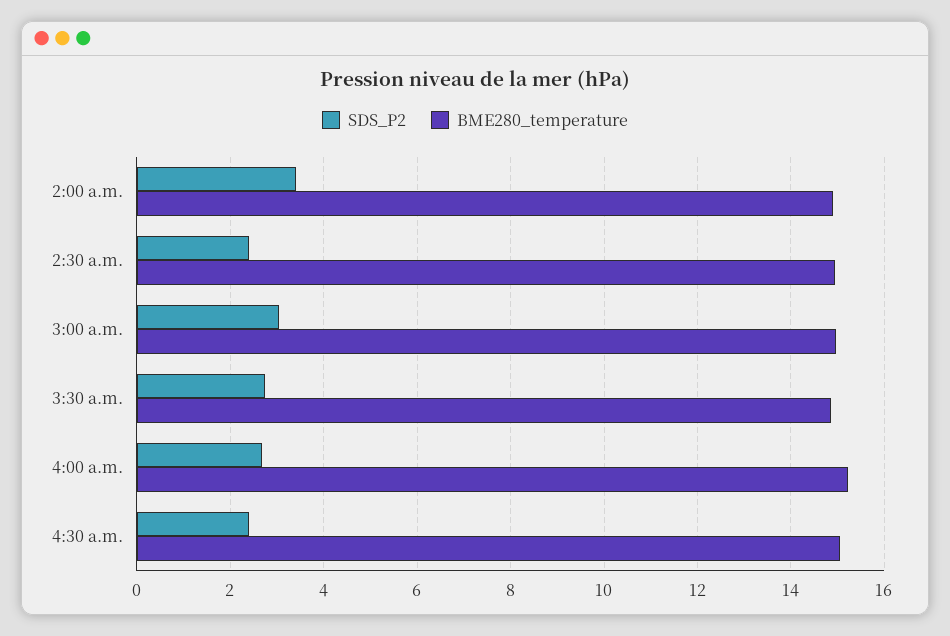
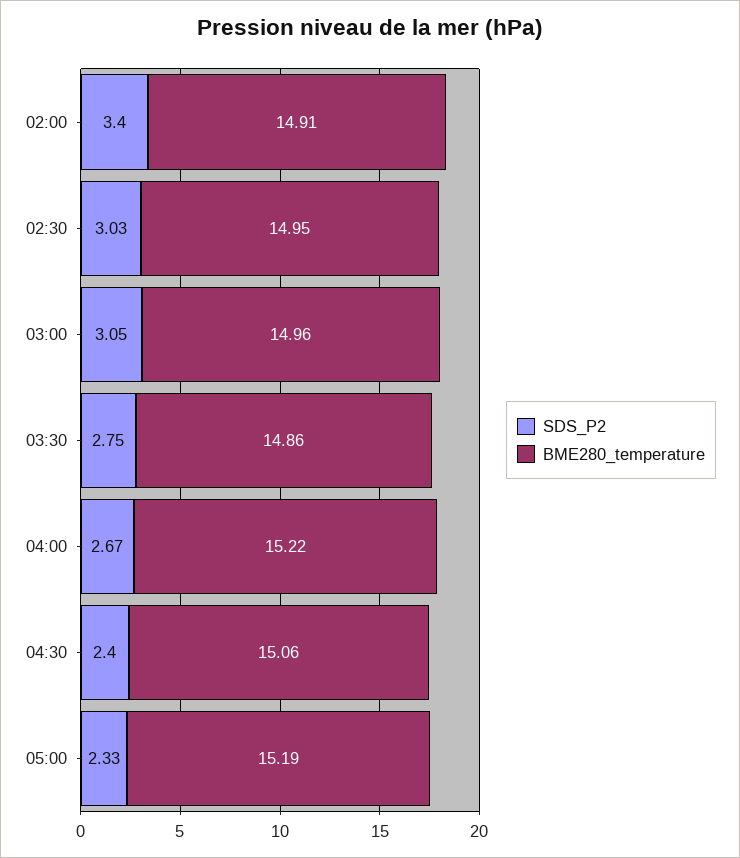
SDS_P2, 2:30 a.m.: 2.4 -> 3.03
SDS_P2, 05:00: none -> 2.33
BME280_temperature, 05:00: none -> 15.19

